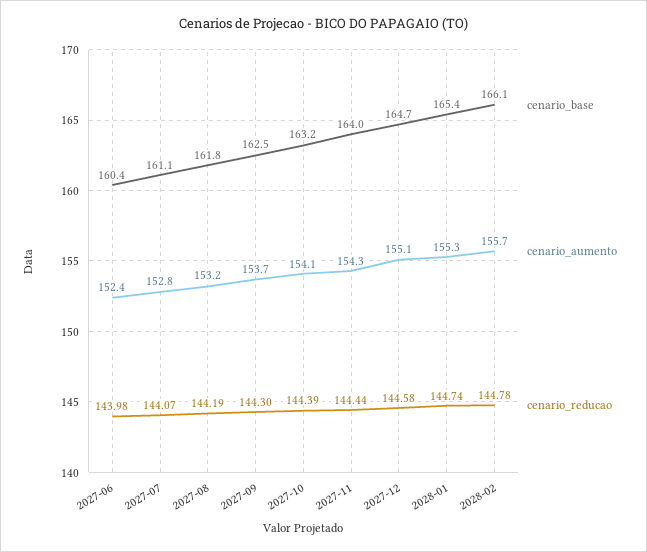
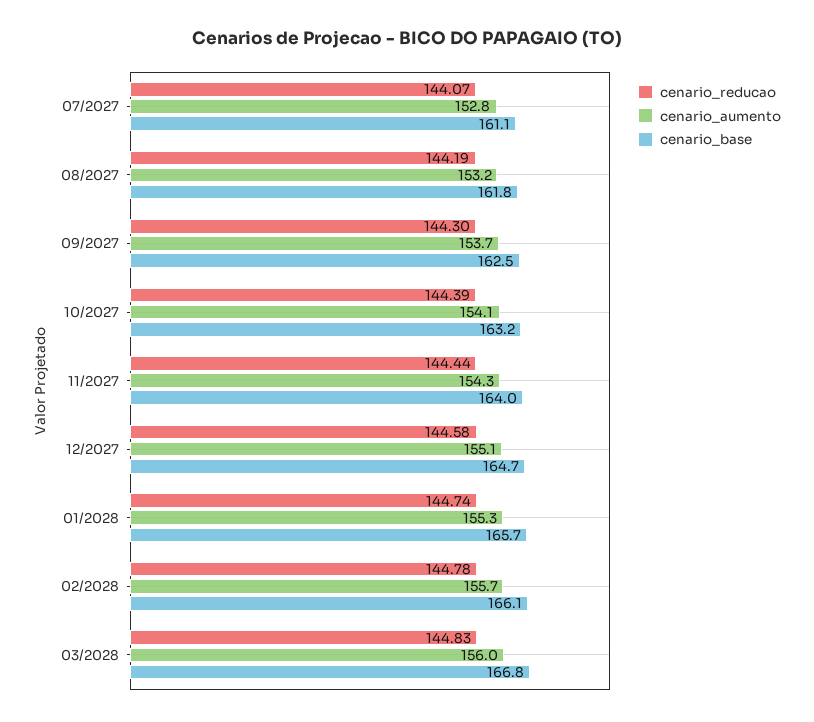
cenario_base, 2027-06: 160.4 -> none
cenario_aumento, 2027-06: 152.4 -> none
cenario_reducao, 2027-06: 143.98 -> none
cenario_base, 2028-01: 165.4 -> 165.7
cenario_reducao, 03/2028: none -> 144.83
cenario_aumento, 03/2028: none -> 156
cenario_base, 03/2028: none -> 166.8

